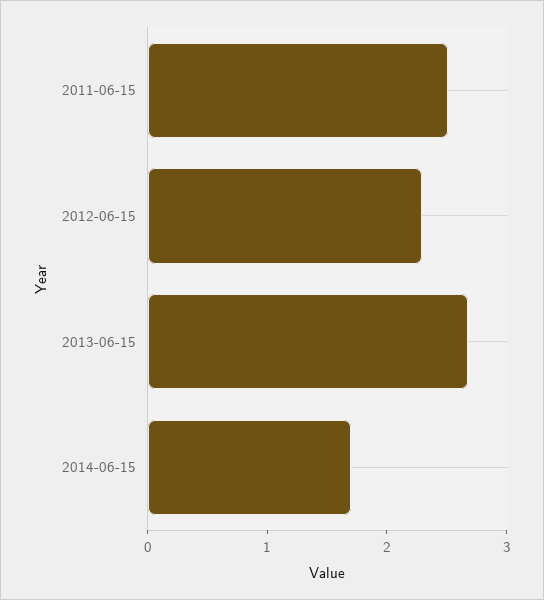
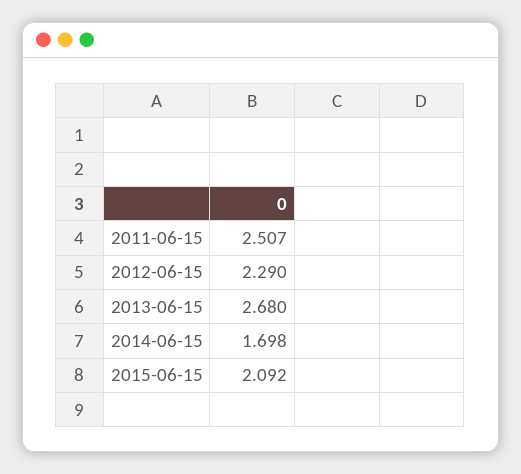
2015-06-15: none -> 2.092

